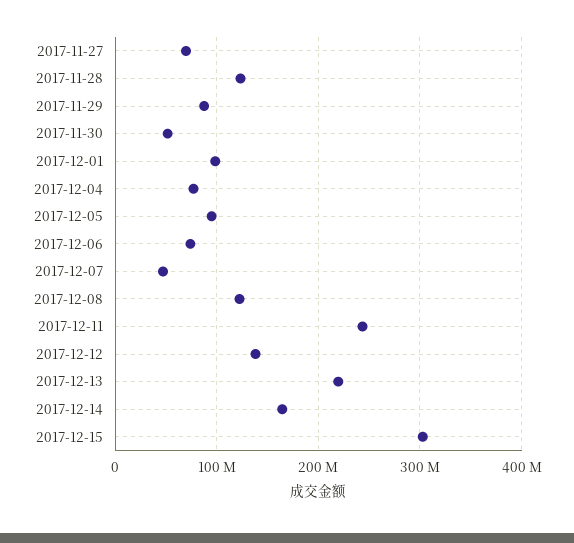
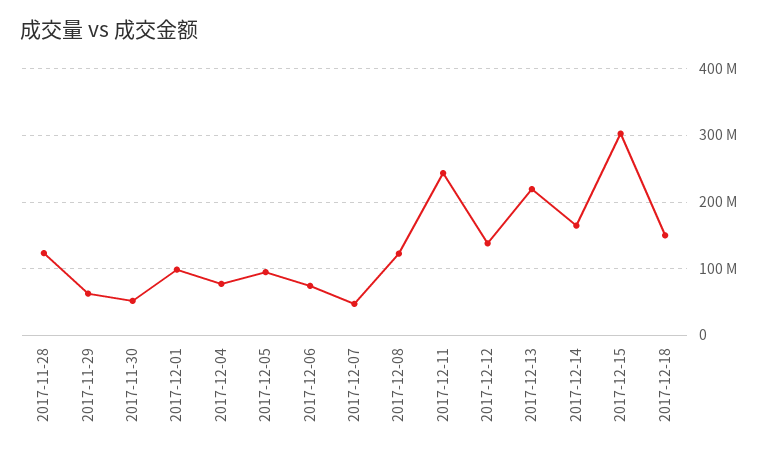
2017-11-27: 70000000 -> none
2017-11-29: 90000000 -> 60000000
2017-12-18: none -> 150000000

